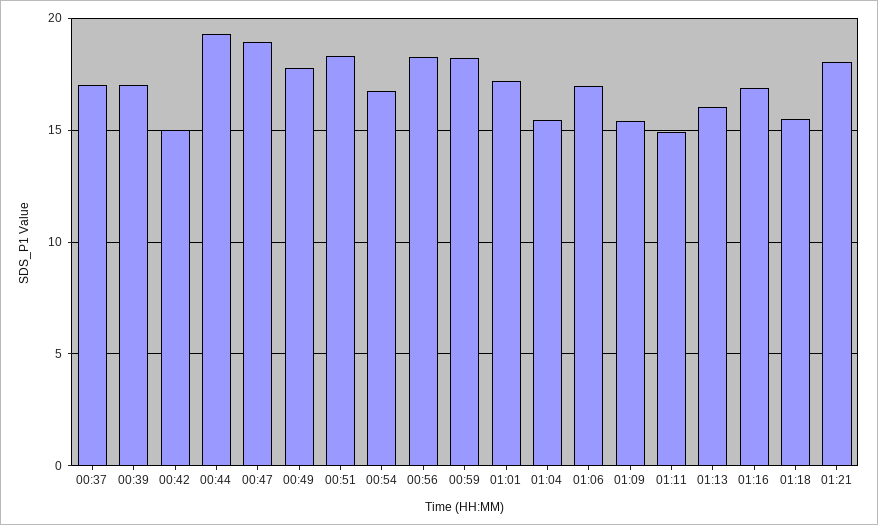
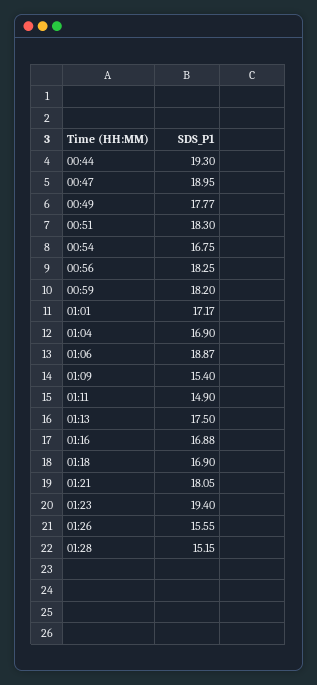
00:37: 17 -> none
00:39: 17 -> none
00:42: 15 -> none
01:04: 15.5 -> 16.9
01:06: 17 -> 18.87
01:13: 16 -> 17.5
01:18: 15.5 -> 16.9
01:23: none -> 19.4
01:26: none -> 15.55
01:28: none -> 15.15

